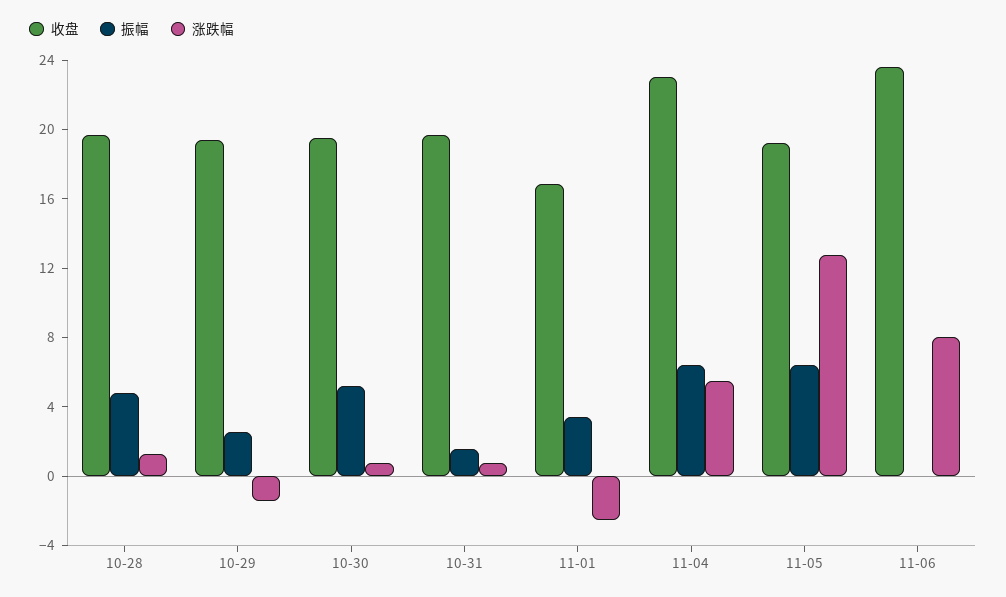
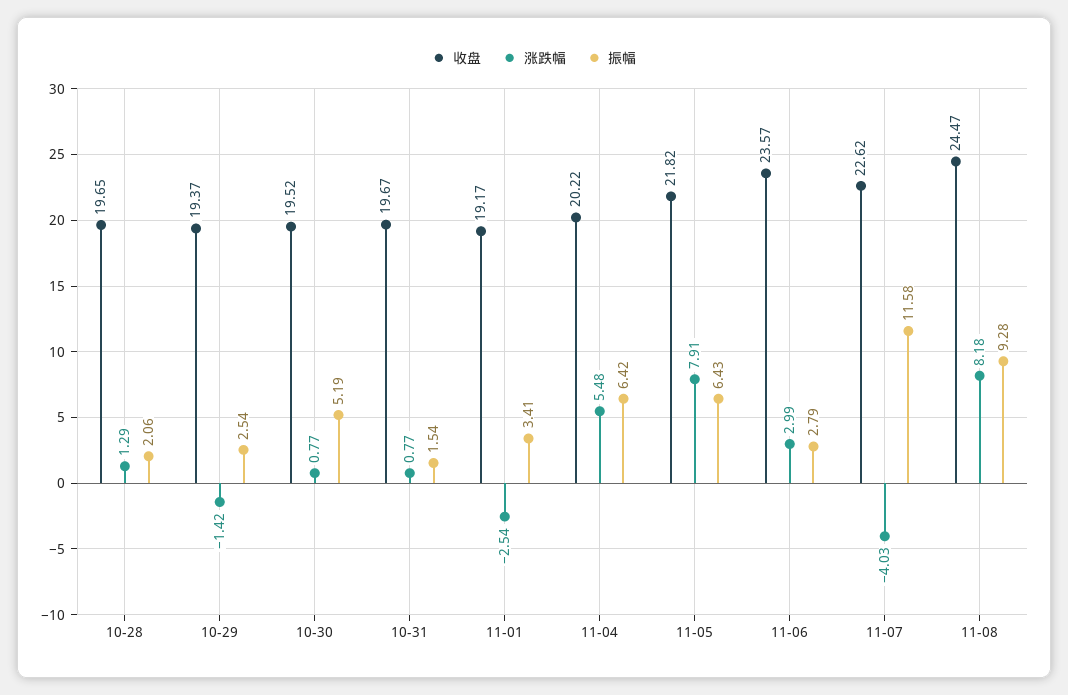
振幅, 10-28: 5 -> 2.06
收盘, 11-01: 17 -> 19.17
收盘, 11-04: 23 -> 20.22
收盘, 11-05: 19 -> 21.82
涨跌幅, 11-05: 13 -> 7.91
振幅, 11-06: 0 -> 2.79
涨跌幅, 11-06: 8 -> 2.99
收盘, 11-07: none -> 22.62
涨跌幅, 11-07: none -> -4.03
振幅, 11-07: none -> 11.58
收盘, 11-08: none -> 24.47
涨跌幅, 11-08: none -> 8.18
振幅, 11-08: none -> 9.28

